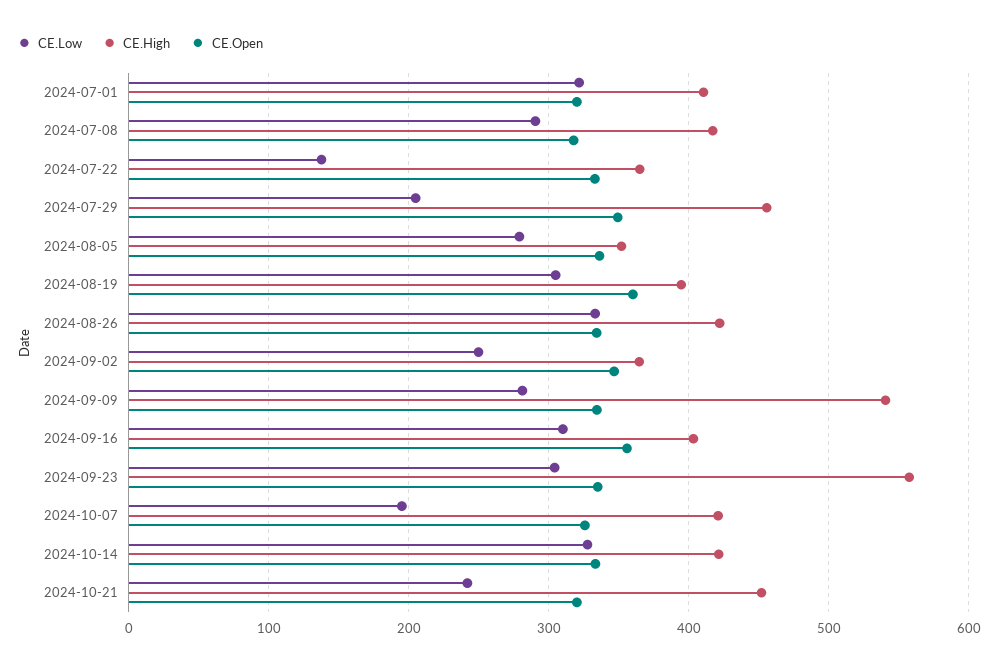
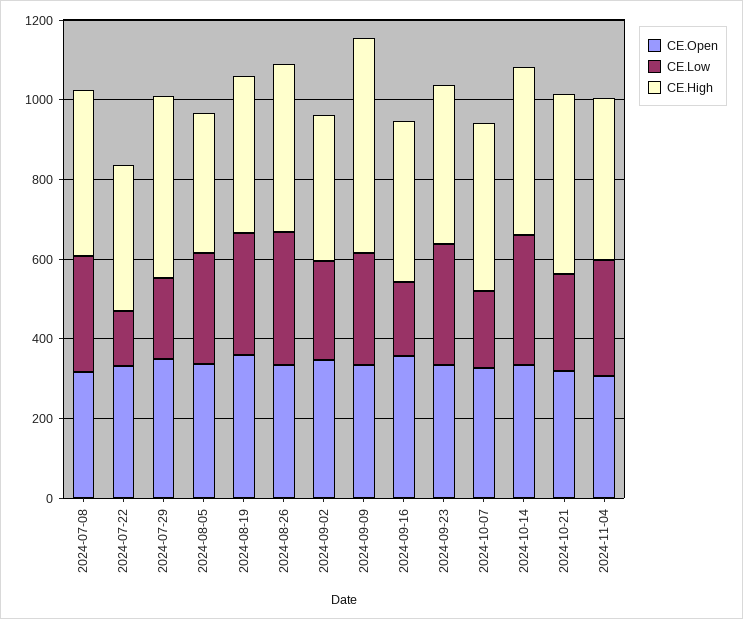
CE.Low, 2024-07-01: 320 -> none
CE.High, 2024-07-01: 410 -> none
CE.Open, 2024-07-01: 320 -> none
CE.Low, 2024-09-16: 310 -> 200
CE.High, 2024-09-23: 560 -> 400
CE.Open, 2024-11-04: none -> 300
CE.Low, 2024-11-04: none -> 300
CE.High, 2024-11-04: none -> 400

